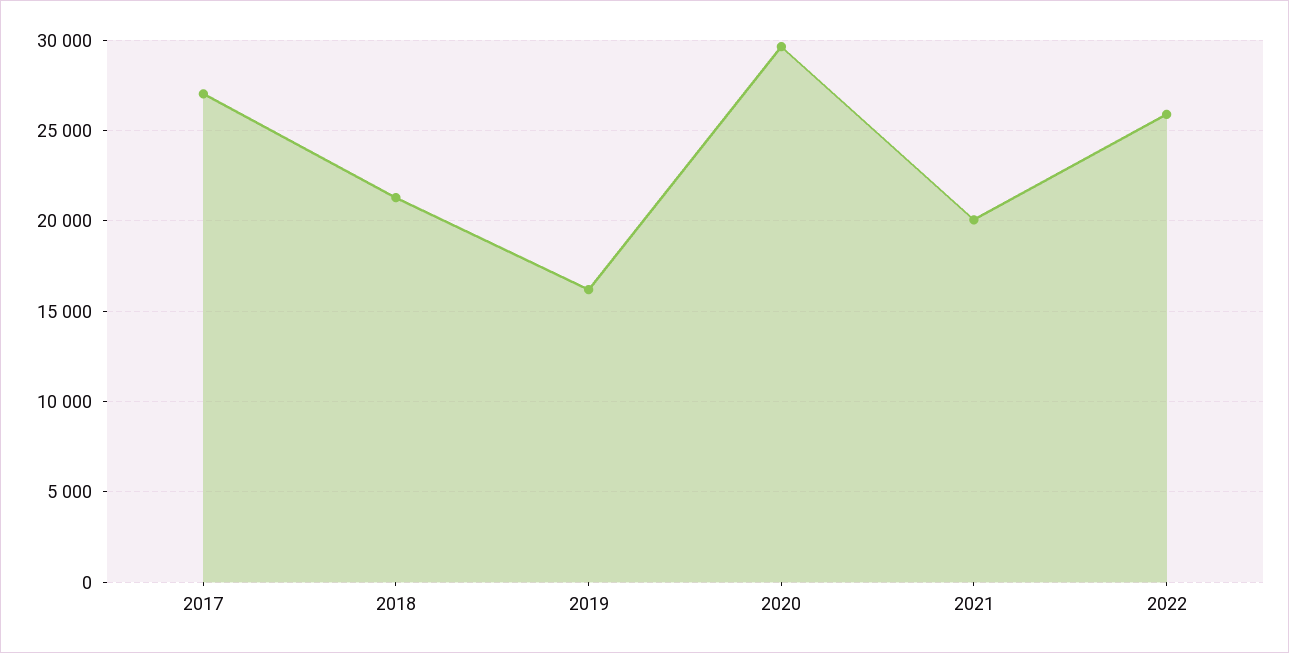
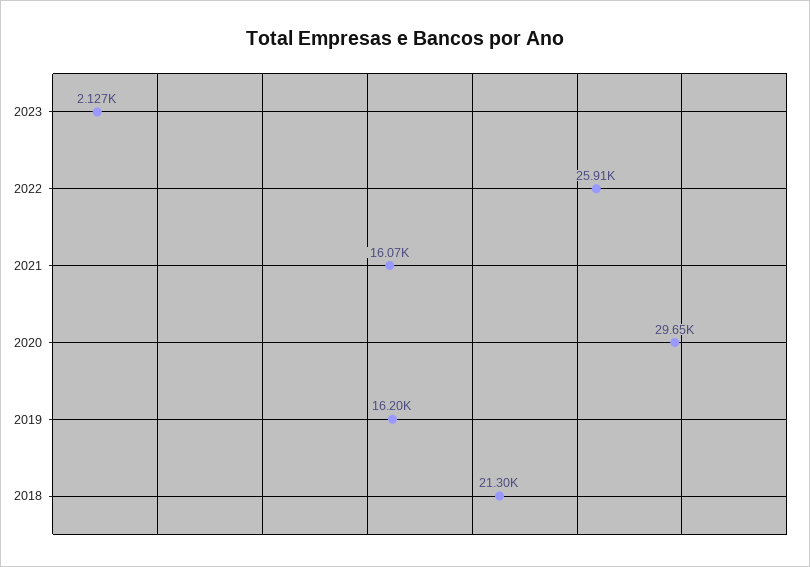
2017: 27000 -> none
2021: 20000 -> 16070
2023: none -> 2127

